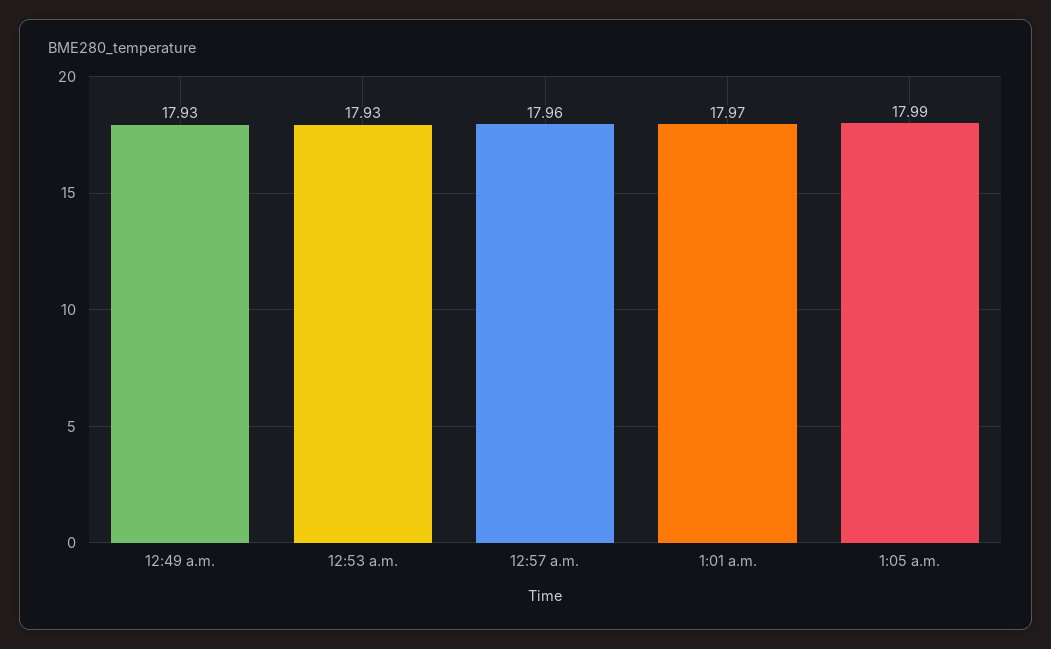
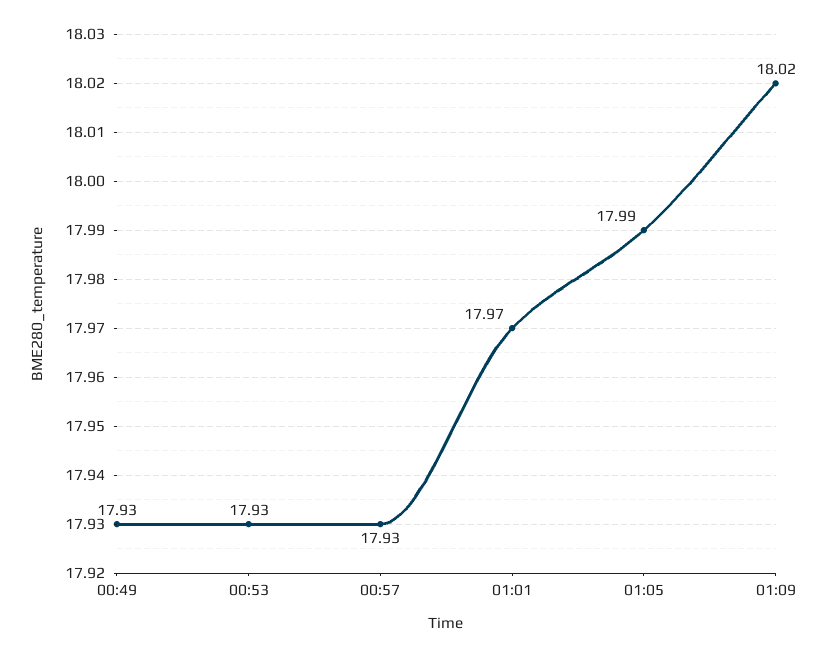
12:57 a.m.: 17.96 -> 17.93
01:09: none -> 18.02

